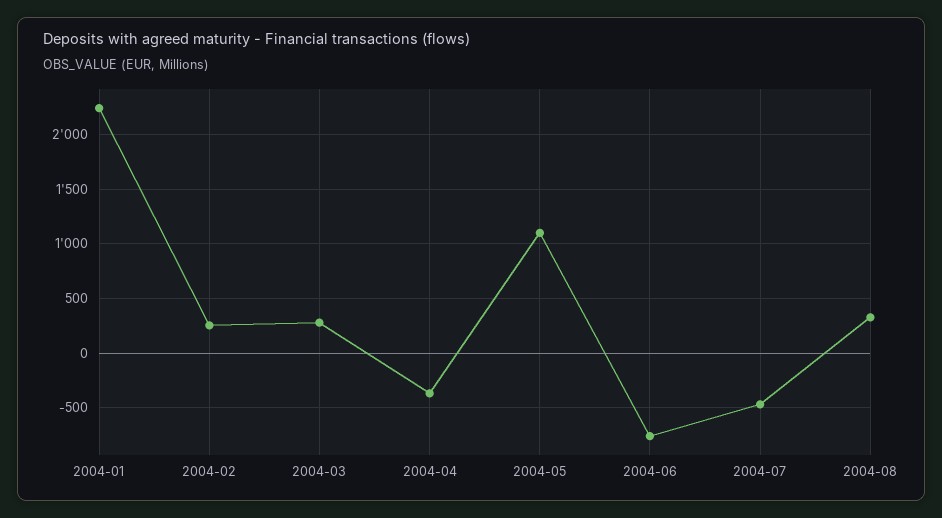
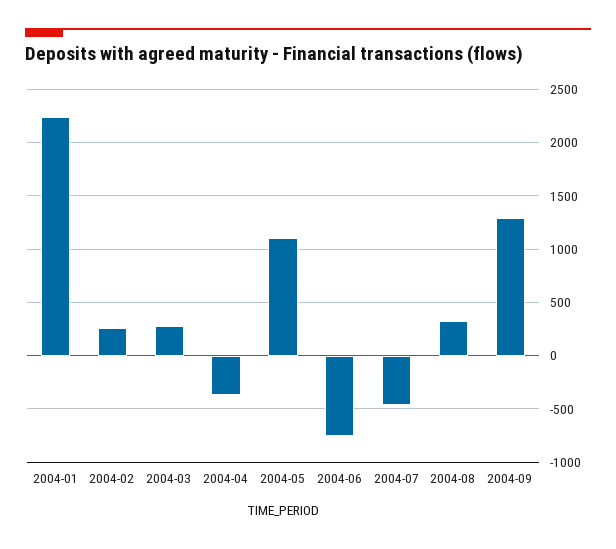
2004-09: none -> 1300

